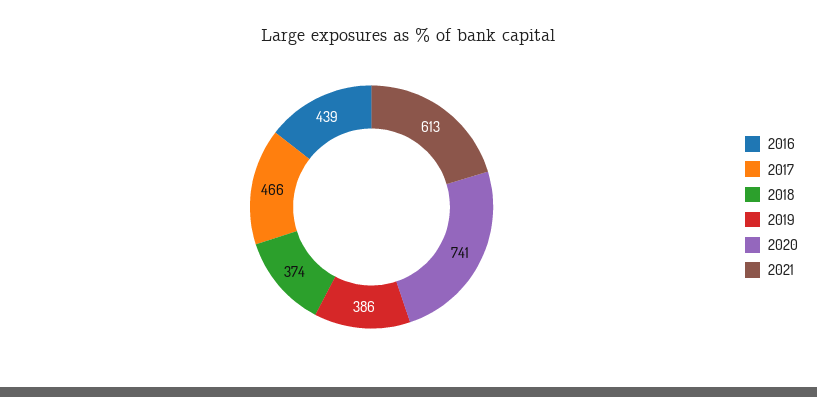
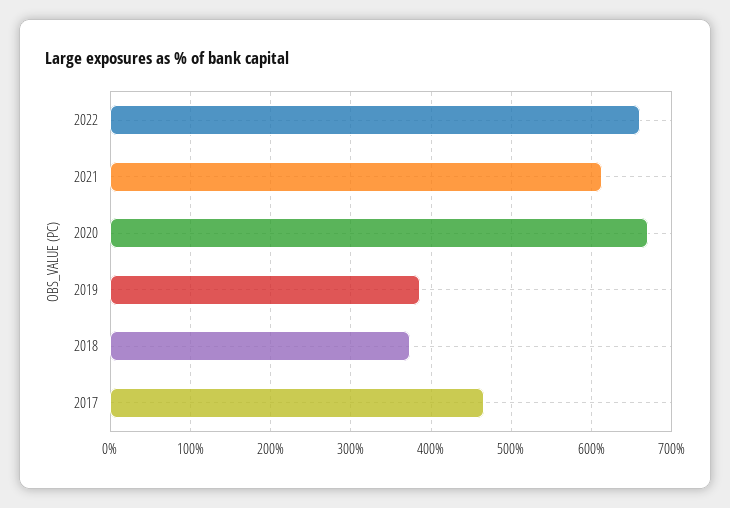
2016: 439 -> none
2020: 741 -> 670
2022: none -> 660

